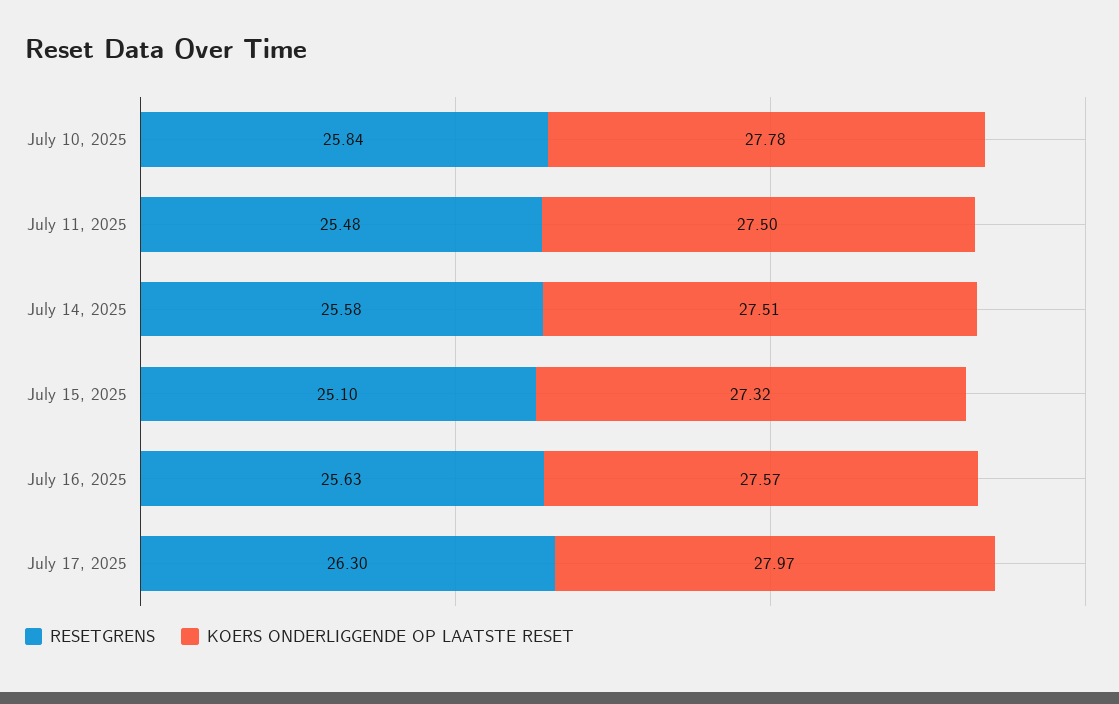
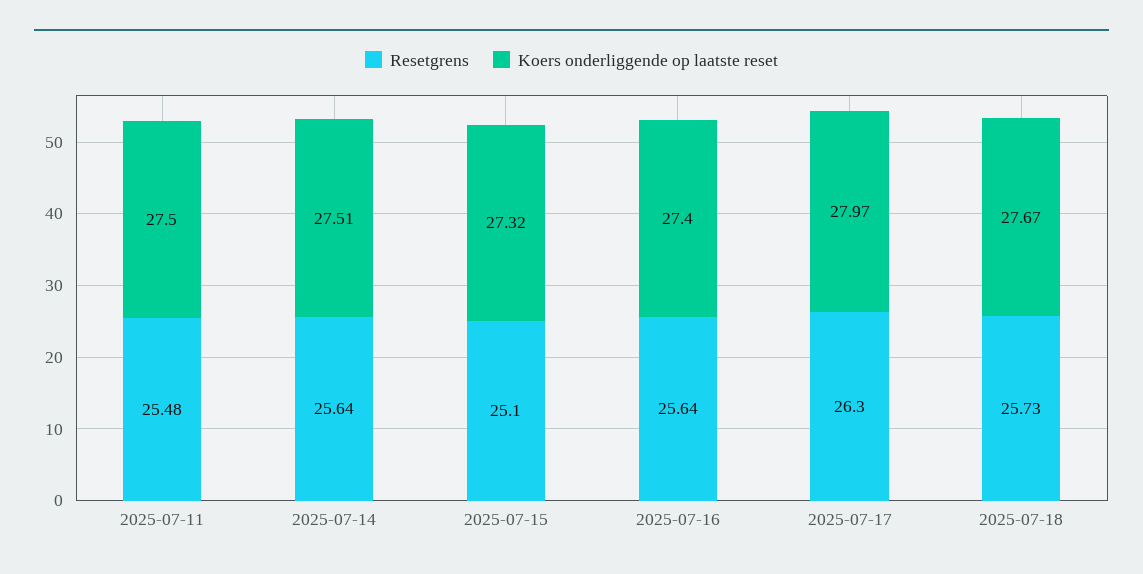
RESETGRENS, July 10, 2025: 25.84 -> none
KOERS ONDERLIGGENDE OP LAATSTE RESET, July 10, 2025: 27.78 -> none
RESETGRENS, July 14, 2025: 25.58 -> 25.64
RESETGRENS, July 16, 2025: 25.63 -> 25.64
KOERS ONDERLIGGENDE OP LAATSTE RESET, July 16, 2025: 27.57 -> 27.4
RESETGRENS, 2025-07-18: none -> 25.73
KOERS ONDERLIGGENDE OP LAATSTE RESET, 2025-07-18: none -> 27.67

